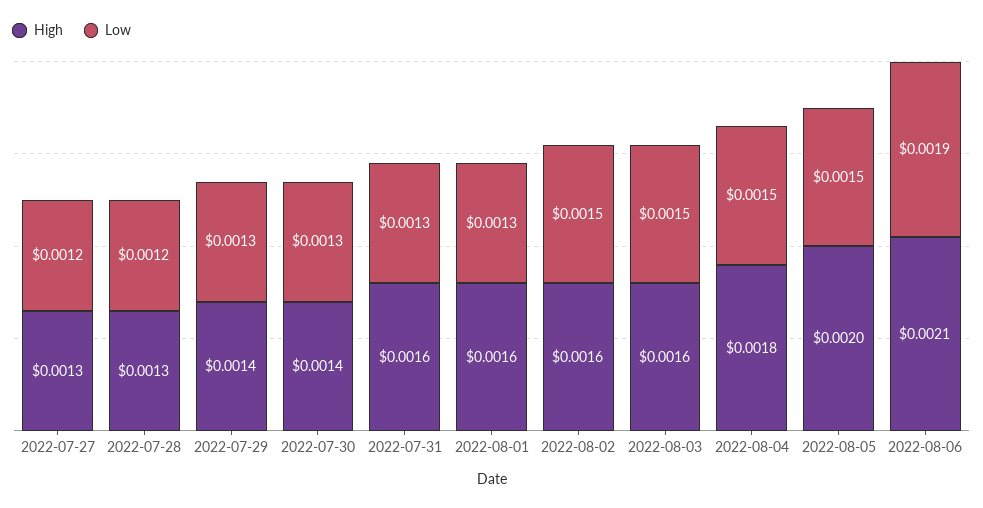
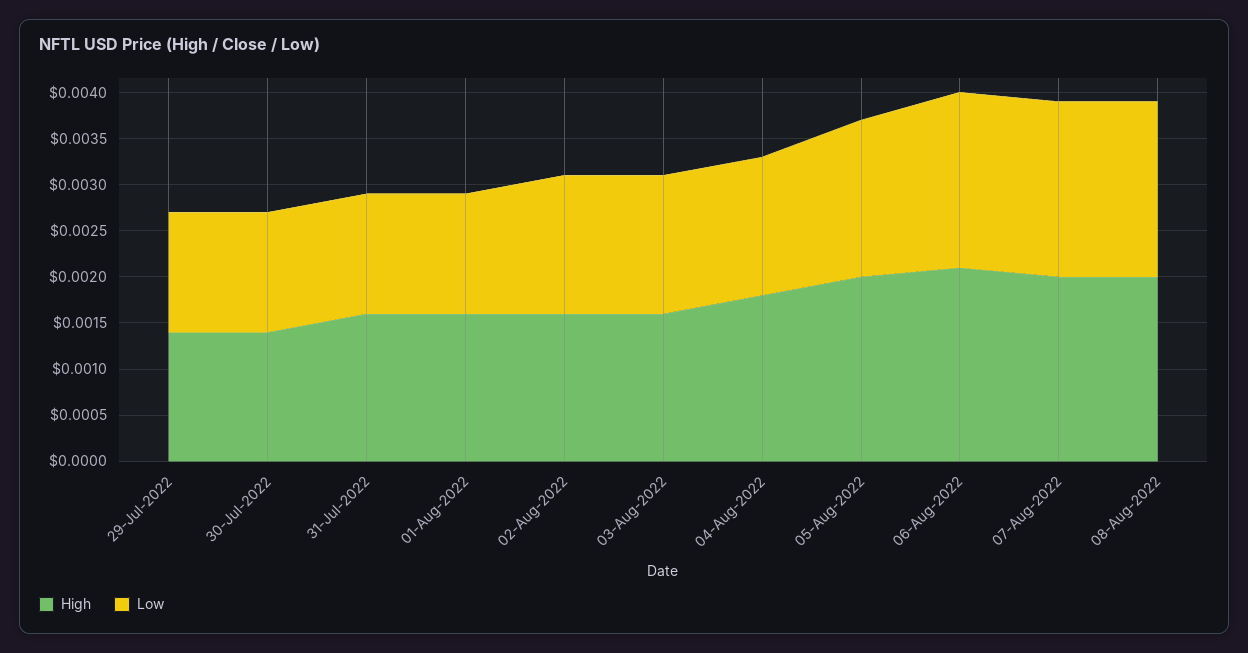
High, 2022-07-27: 0.0013 -> none
Low, 2022-07-27: 0.0012 -> none
High, 2022-07-28: 0.0013 -> none
Low, 2022-07-28: 0.0012 -> none
Low, 2022-08-05: 0.0015 -> 0.0017
High, 07-Aug-2022: none -> 0.002
Low, 07-Aug-2022: none -> 0.0019
High, 08-Aug-2022: none -> 0.002
Low, 08-Aug-2022: none -> 0.0019

